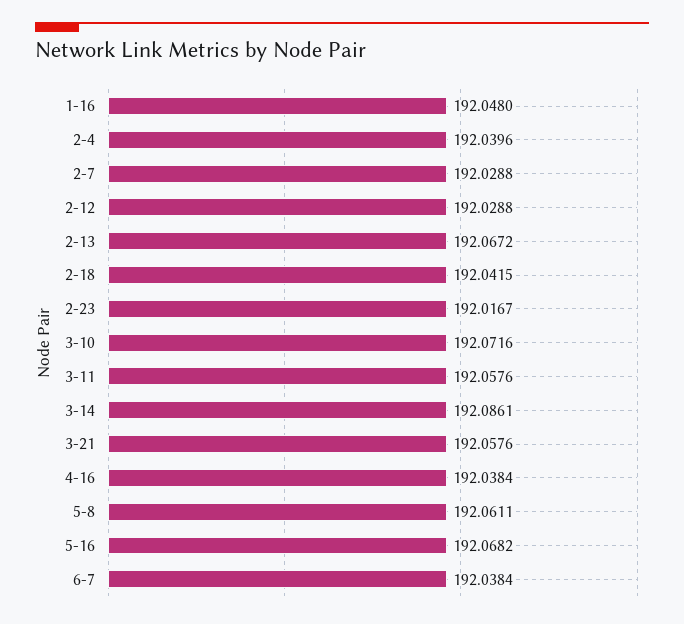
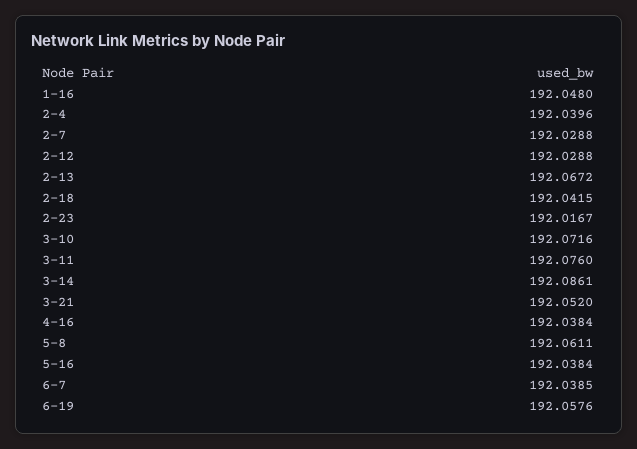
3-11: 192.0576 -> 192.076
3-21: 192.0576 -> 192.052
5-16: 192.0682 -> 192.0384
6-7: 192.0384 -> 192.0385
6-19: none -> 192.0576

